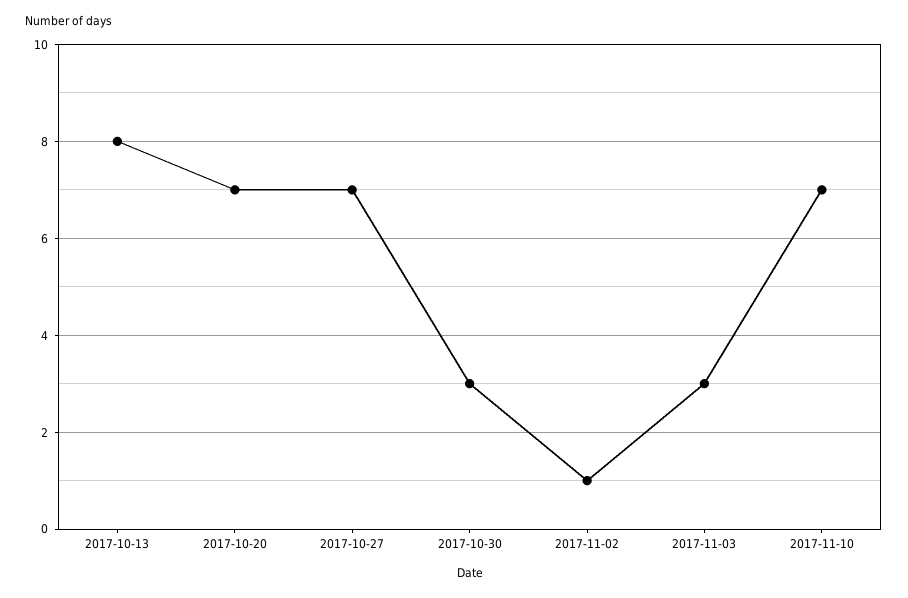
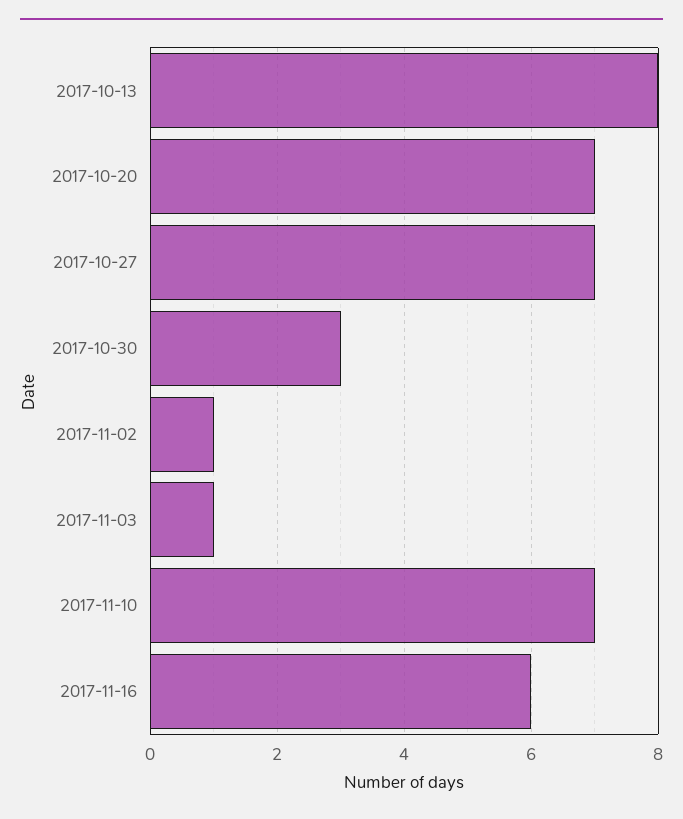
2017-11-03: 3 -> 1
2017-11-16: none -> 6

